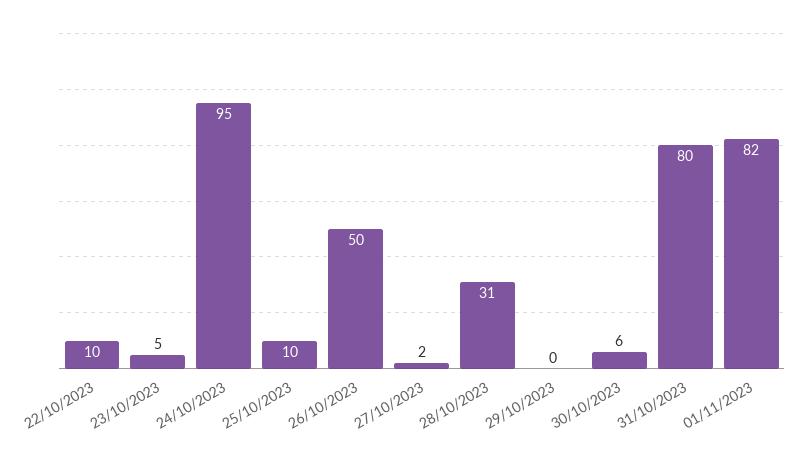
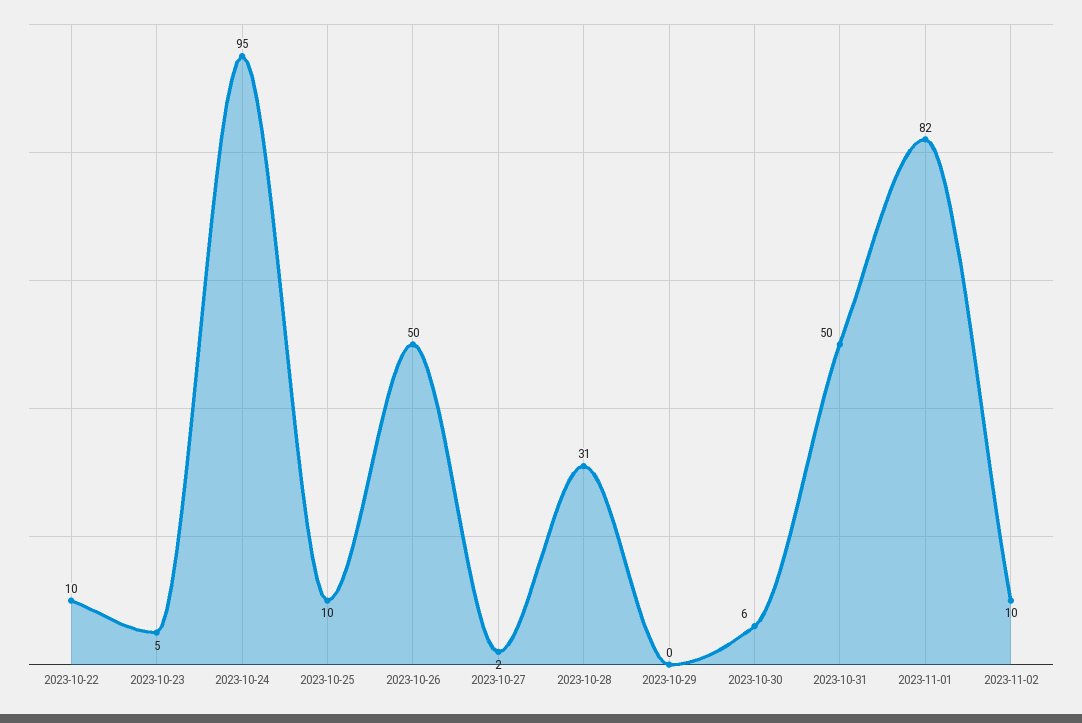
31/10/2023: 80 -> 50
2023-11-02: none -> 10

